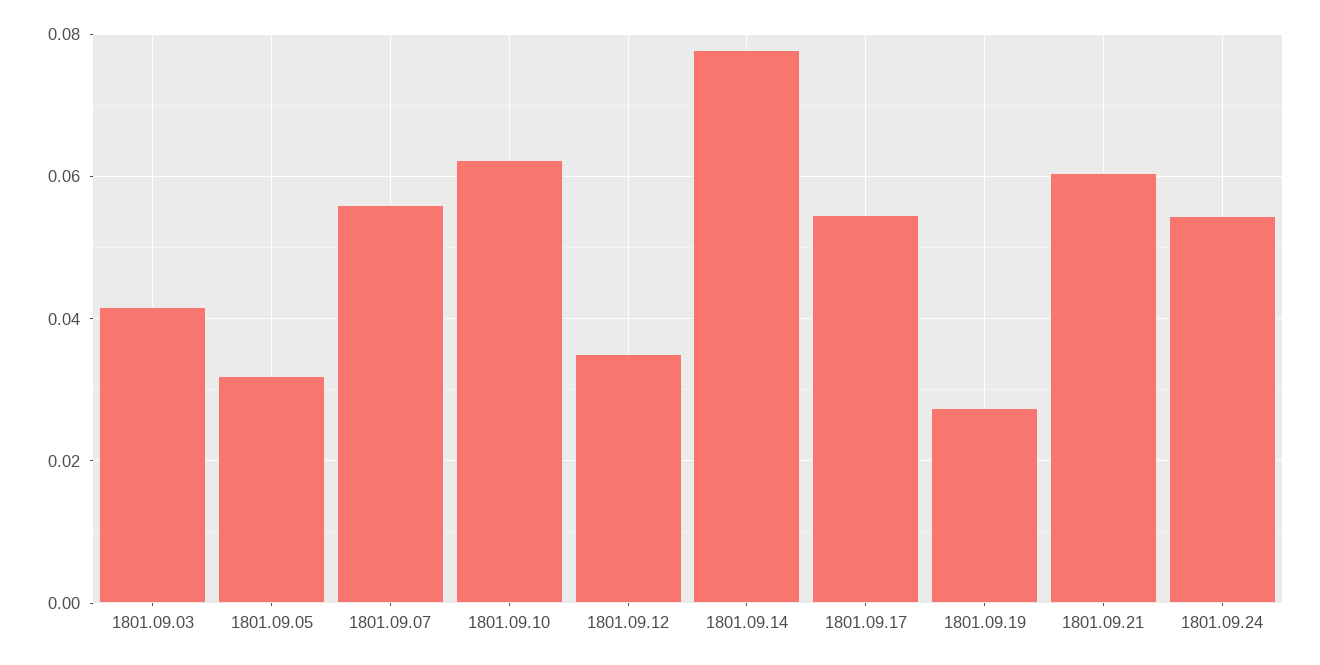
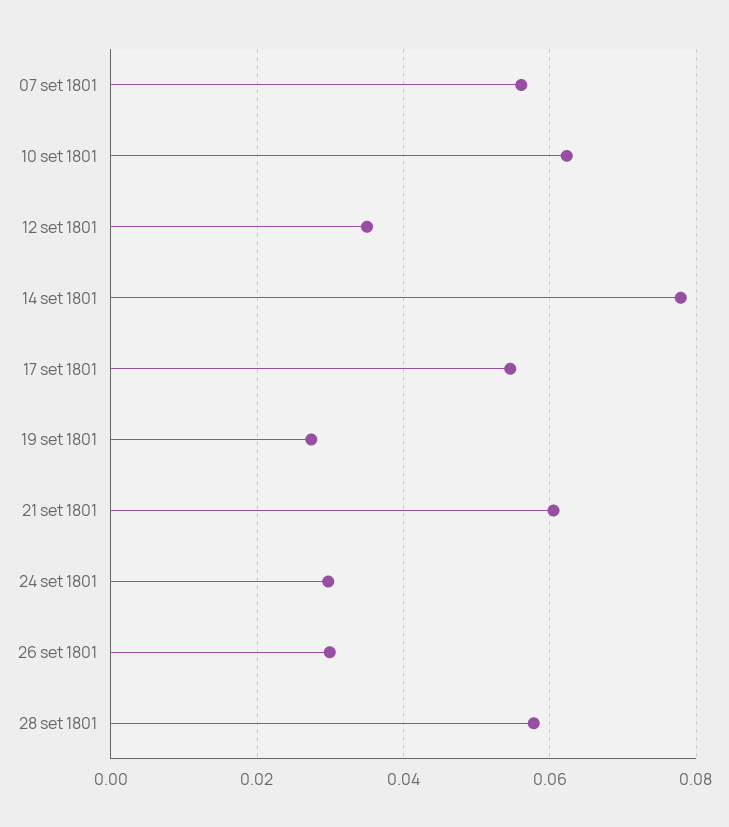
1801.09.03: 0.042 -> none
1801.09.05: 0.032 -> none
1801.09.24: 0.054 -> 0.03
26 set 1801: none -> 0.03
28 set 1801: none -> 0.058

